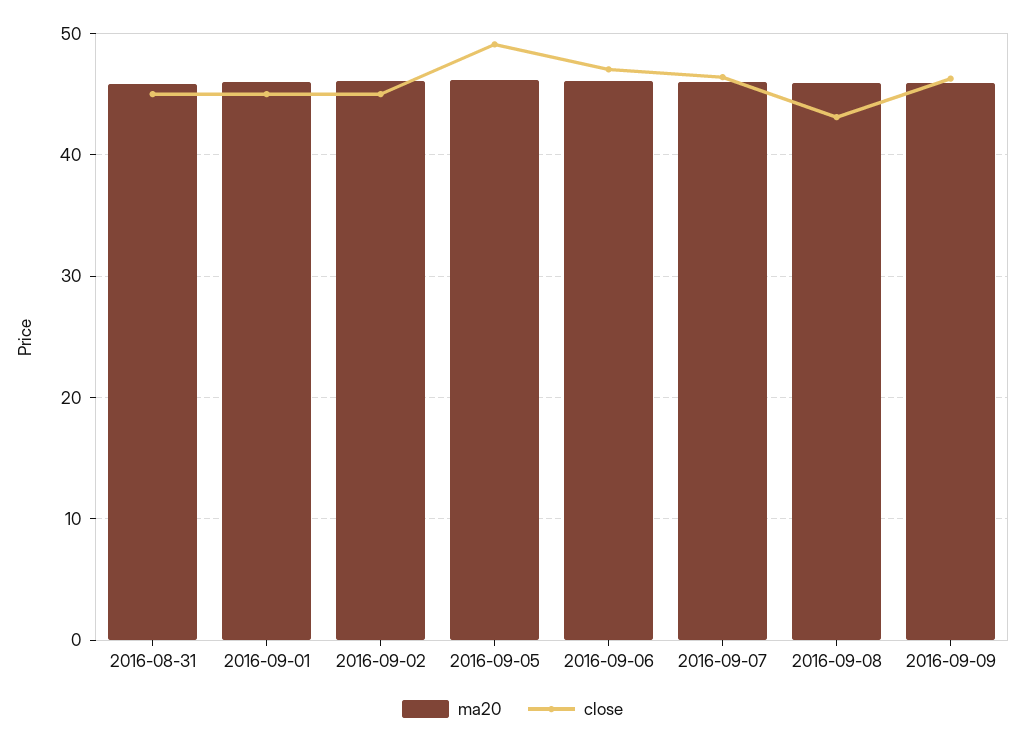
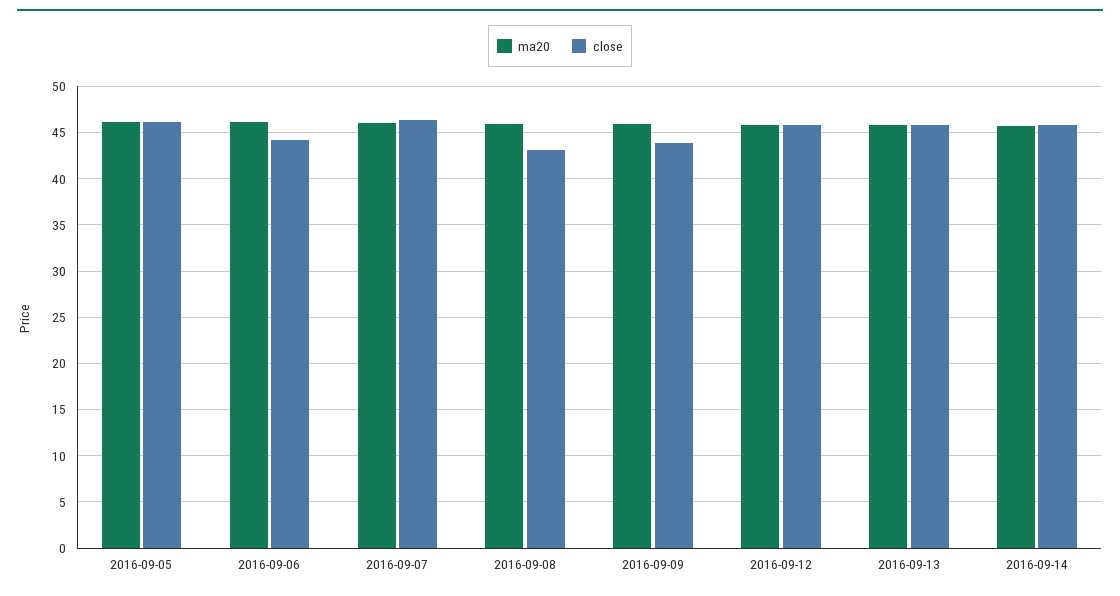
ma20, 2016-08-31: 46 -> none
close, 2016-08-31: 45 -> none
ma20, 2016-09-01: 46 -> none
close, 2016-09-01: 45 -> none
ma20, 2016-09-02: 46 -> none
close, 2016-09-02: 45 -> none
close, 2016-09-05: 49 -> 46
close, 2016-09-06: 47 -> 44
close, 2016-09-09: 46 -> 44
ma20, 2016-09-12: none -> 46
close, 2016-09-12: none -> 46
ma20, 2016-09-13: none -> 46
close, 2016-09-13: none -> 46
ma20, 2016-09-14: none -> 46
close, 2016-09-14: none -> 46

